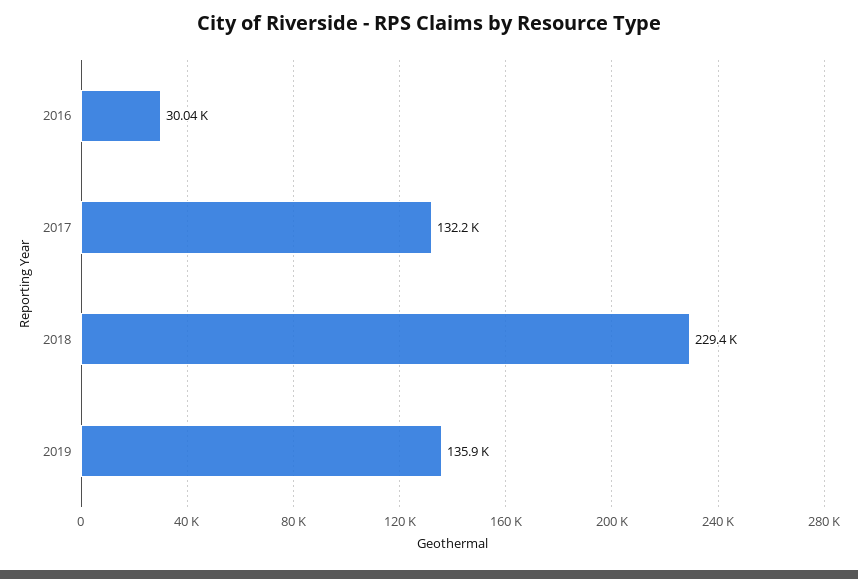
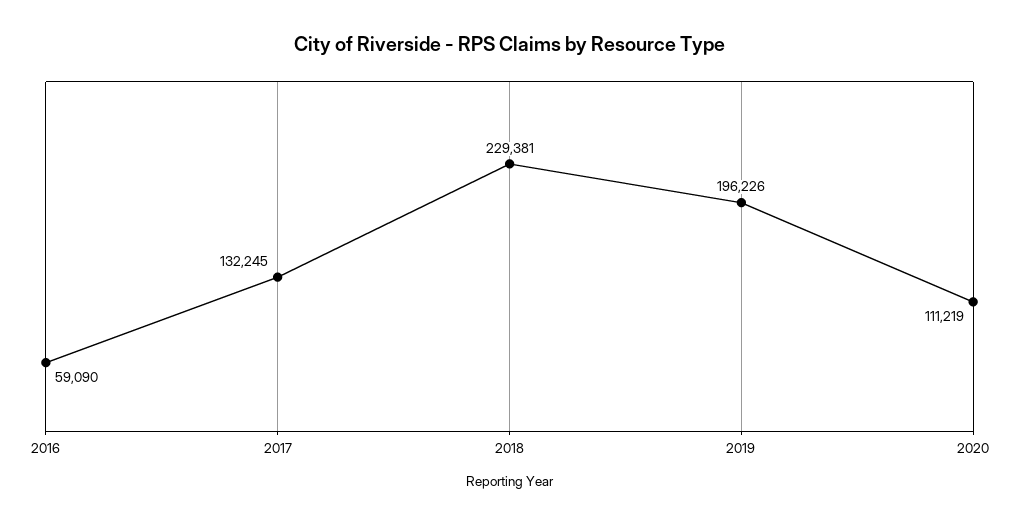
2016: 30040 -> 59090
2019: 135900 -> 196226
2020: none -> 111219

